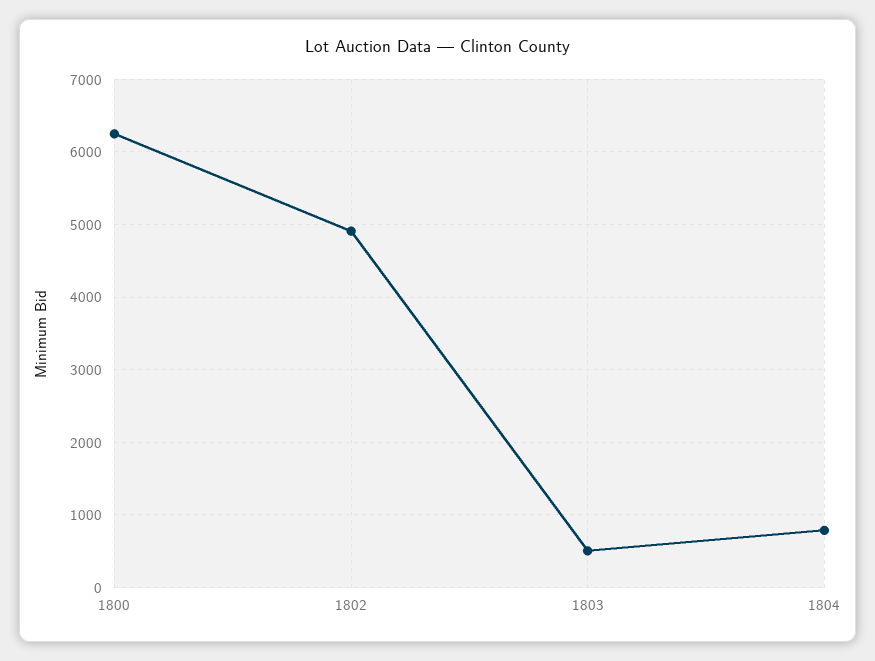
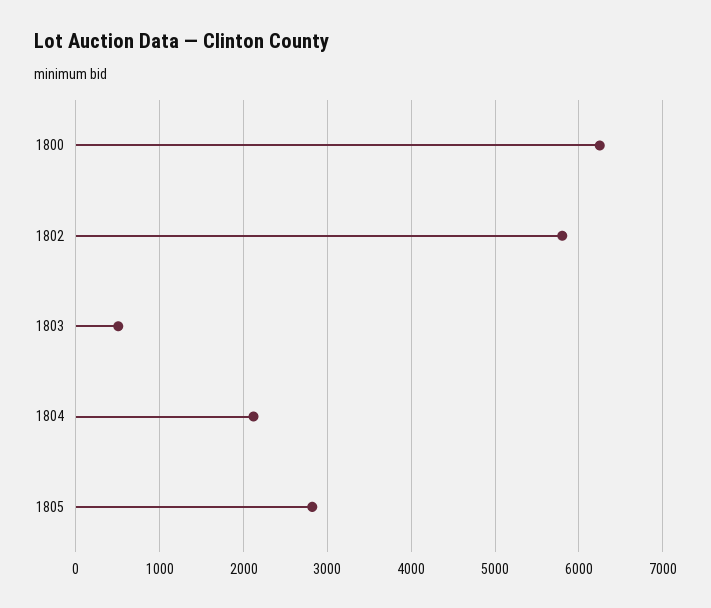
1802: 4900 -> 5800
1804: 800 -> 2100
1805: none -> 2800

